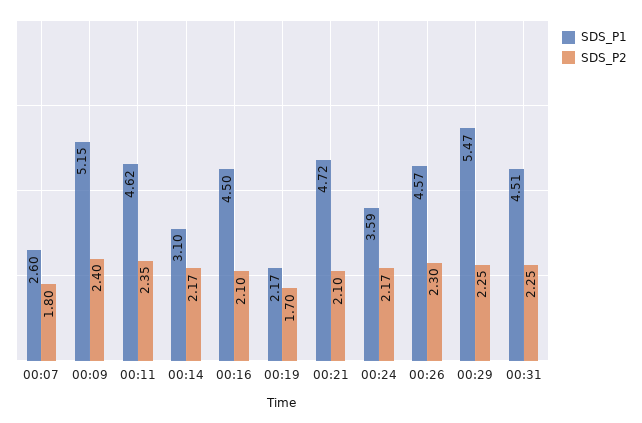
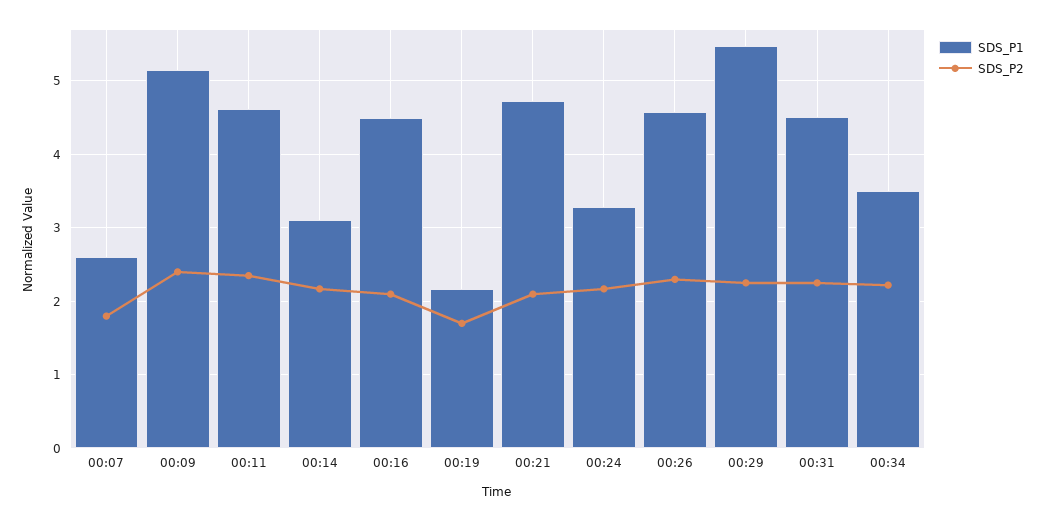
SDS_P1, 00:24: 3.59 -> 3.3
SDS_P1, 00:34: none -> 3.5
SDS_P2, 00:34: none -> 2.2

